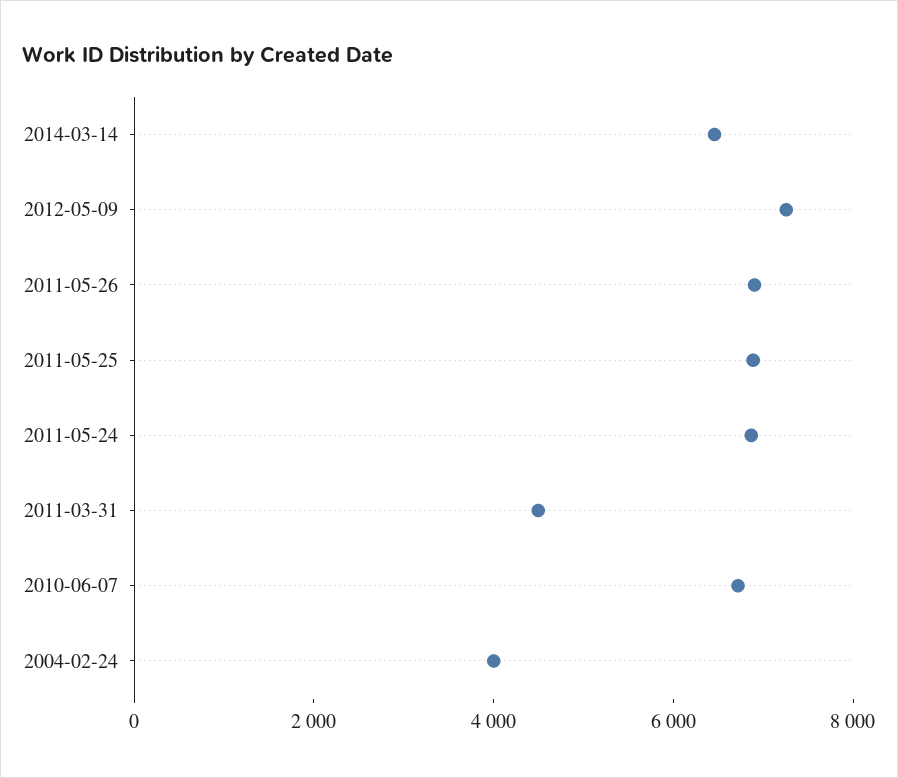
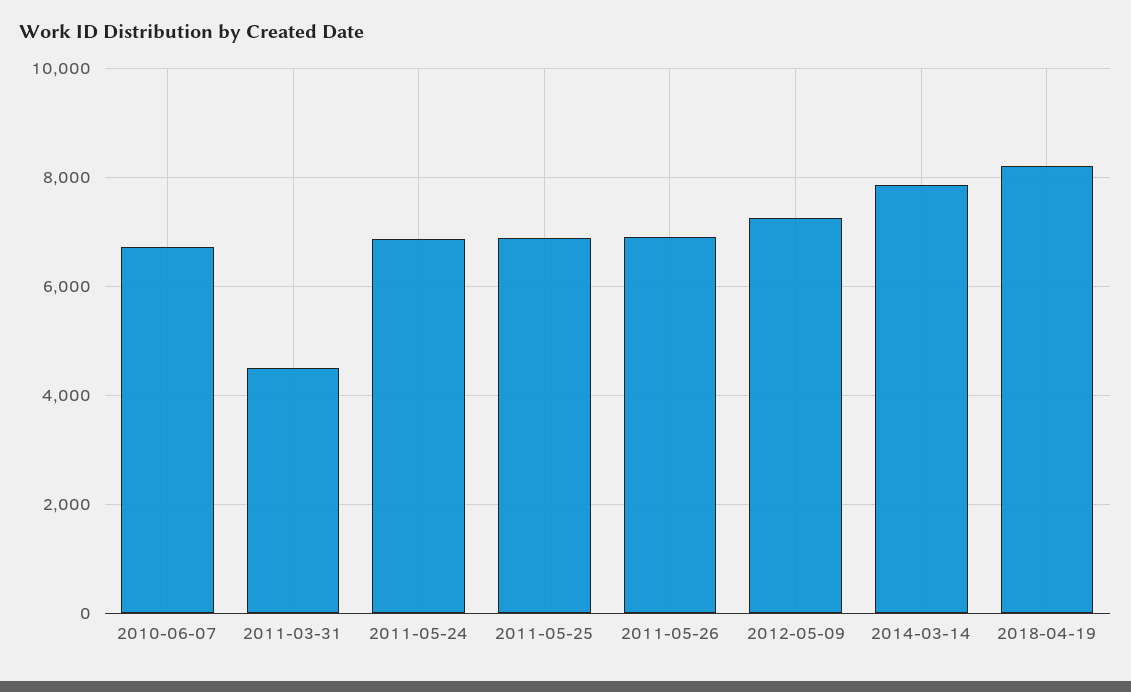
2014-03-14: 6500 -> 7800
2004-02-24: 4000 -> none
2018-04-19: none -> 8200

